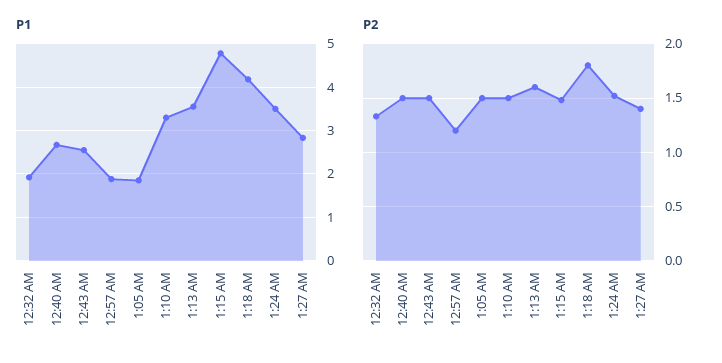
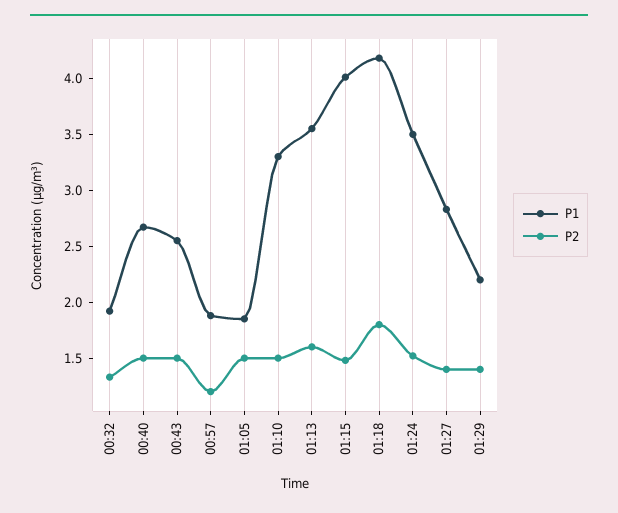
P1, 1:15 AM: 4.8 -> 4
P1, 01:29: none -> 2.2
P2, 01:29: none -> 1.4

